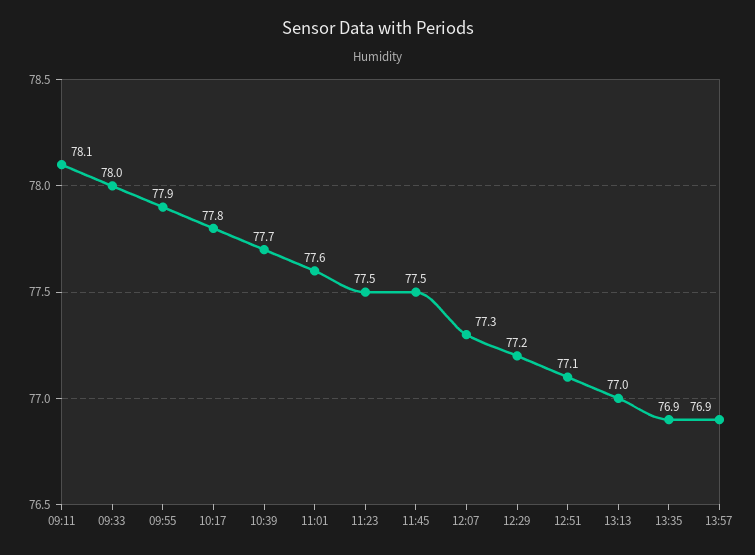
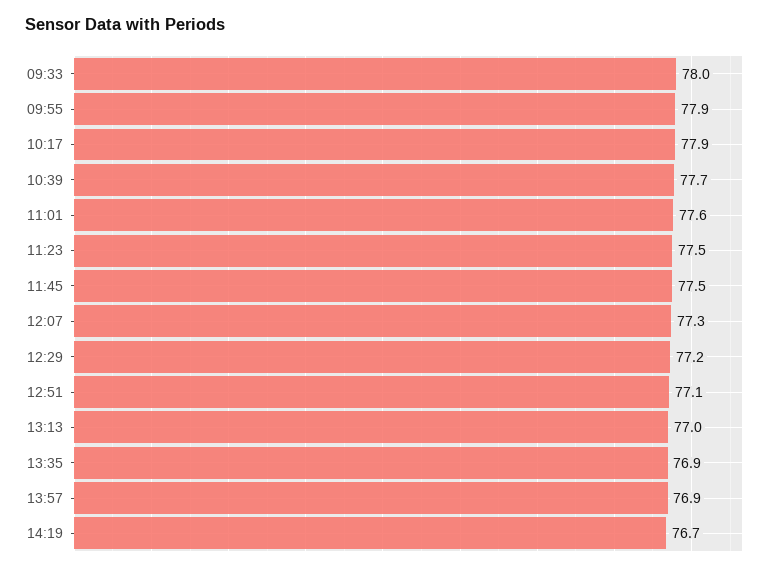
09:11: 78.1 -> none
10:17: 77.8 -> 77.9
14:19: none -> 76.7

